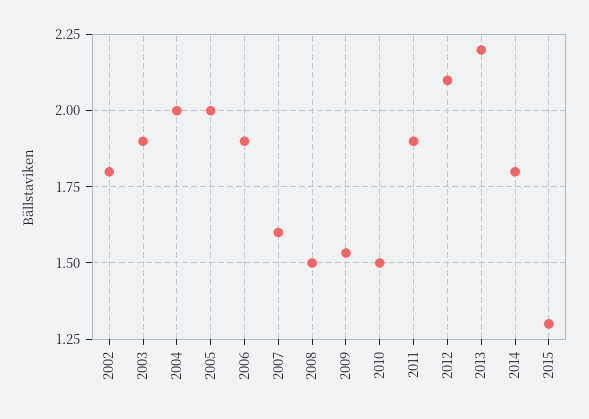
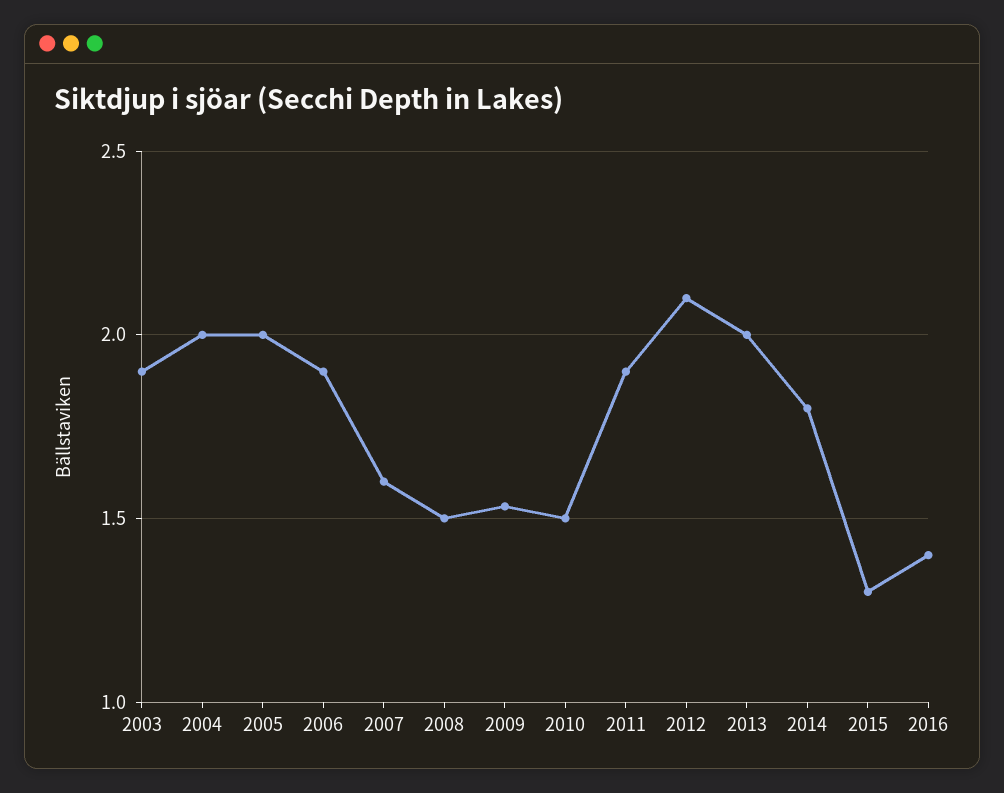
2002: 1.8 -> none
2013: 2.2 -> 2
2016: none -> 1.4

